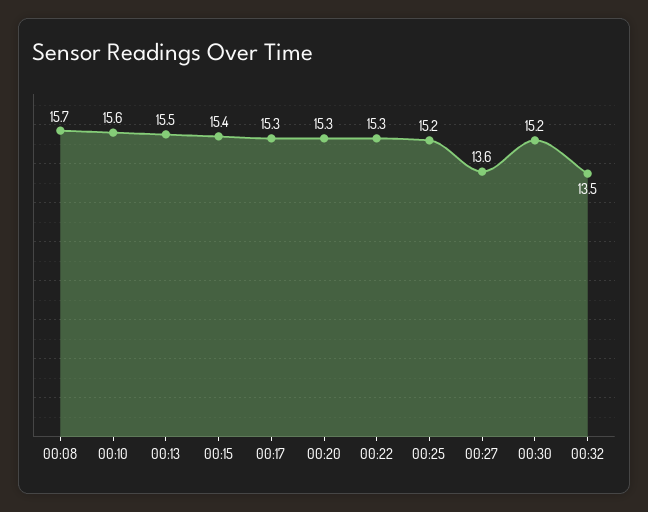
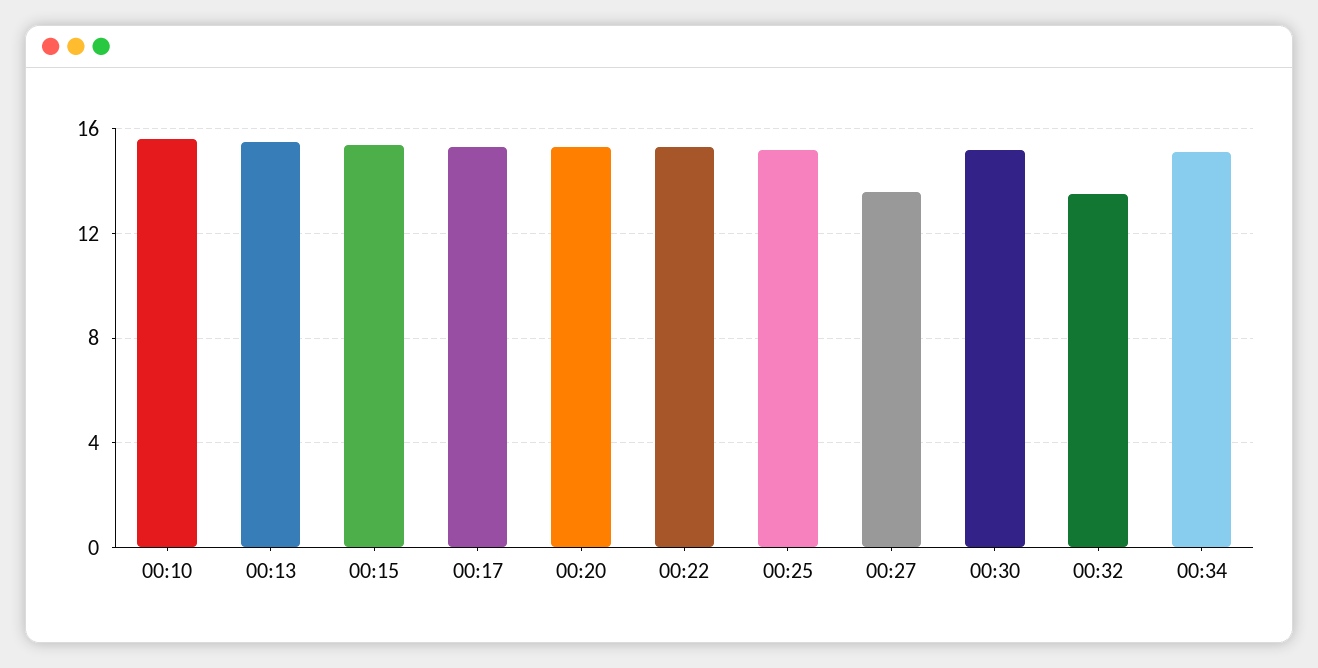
00:08: 15.7 -> none
00:34: none -> 15

